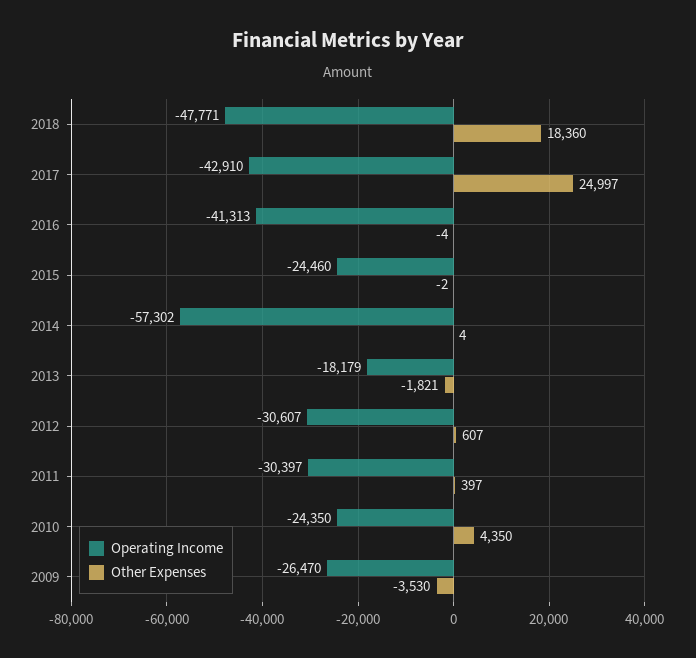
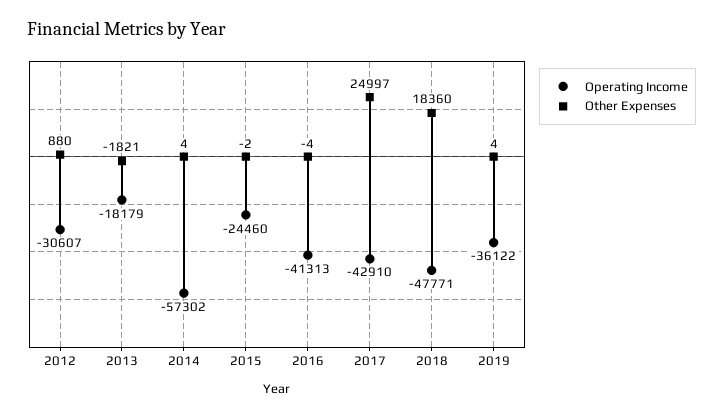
Other Expenses, 2012: 607 -> 880
Operating Income, 2011: -30397 -> none
Other Expenses, 2011: 397 -> none
Operating Income, 2010: -24350 -> none
Other Expenses, 2010: 4350 -> none
Operating Income, 2009: -26470 -> none
Other Expenses, 2009: -3530 -> none
Operating Income, 2019: none -> -36122
Other Expenses, 2019: none -> 4

